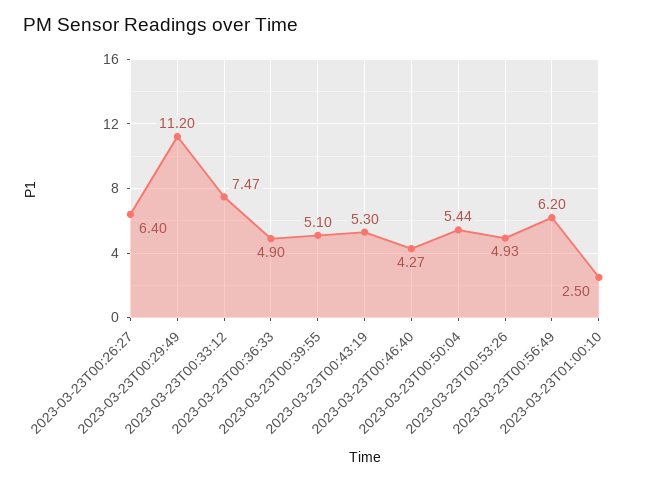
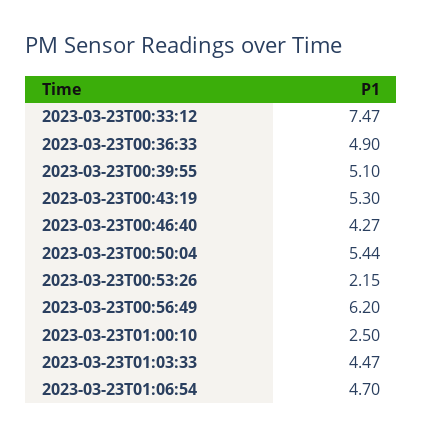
2023-03-23T00:26:27: 6.4 -> none
2023-03-23T00:29:49: 11.2 -> none
2023-03-23T00:53:26: 4.93 -> 2.15
2023-03-23T01:03:33: none -> 4.47
2023-03-23T01:06:54: none -> 4.7

